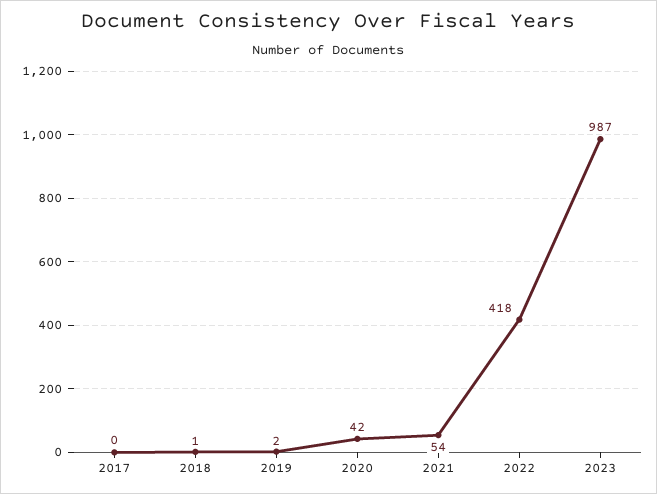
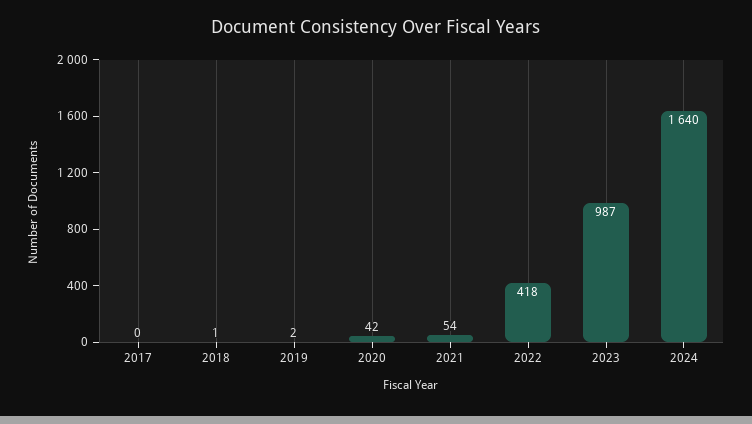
2024: none -> 1640

